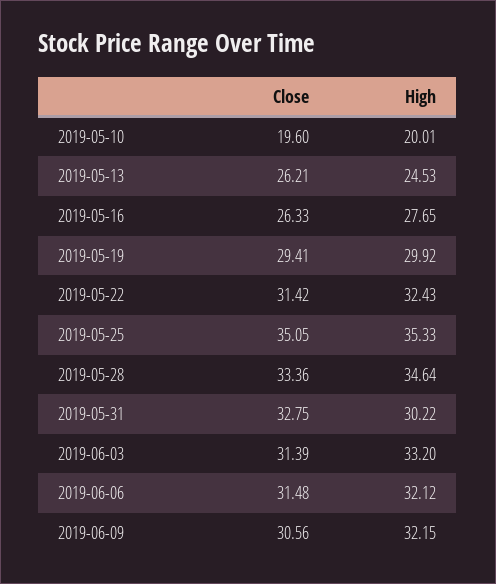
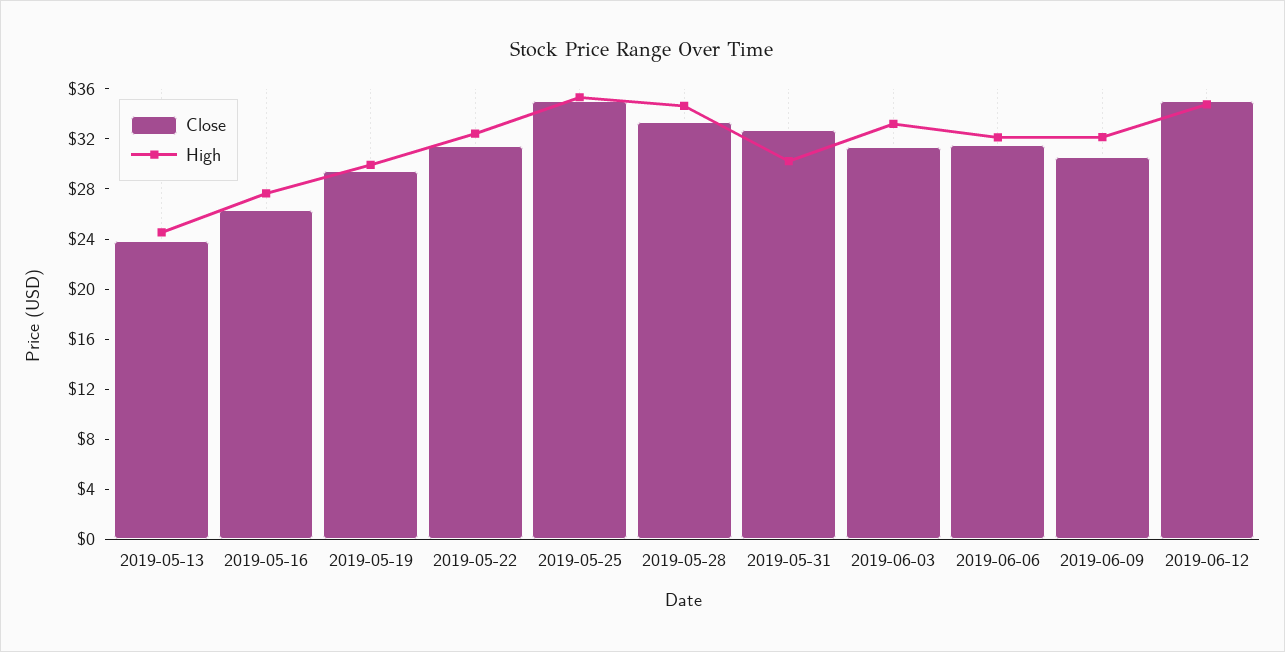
Close, 2019-05-10: 19.6 -> none
High, 2019-05-10: 20.01 -> none
Close, 2019-05-13: 26.21 -> 24
Close, 2019-06-12: none -> 35
High, 2019-06-12: none -> 35

